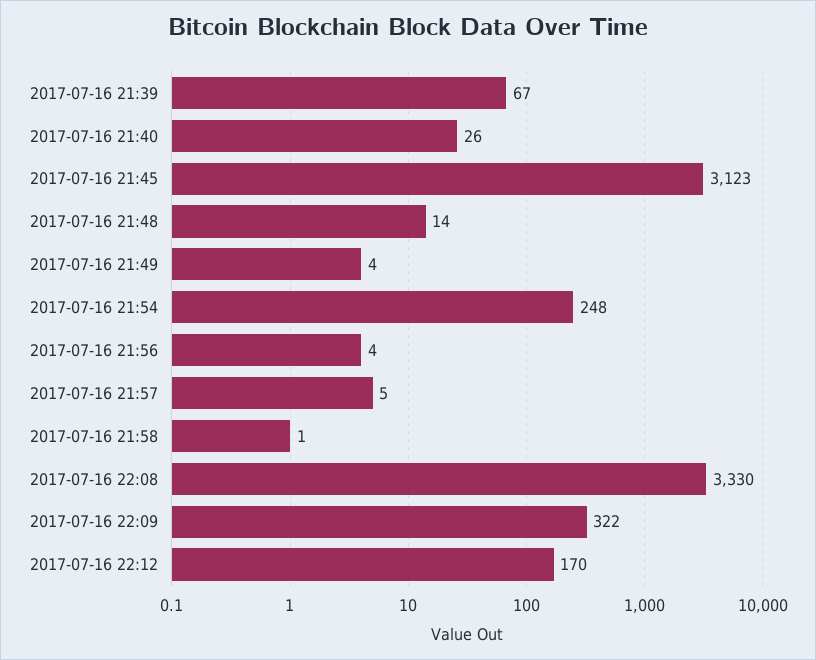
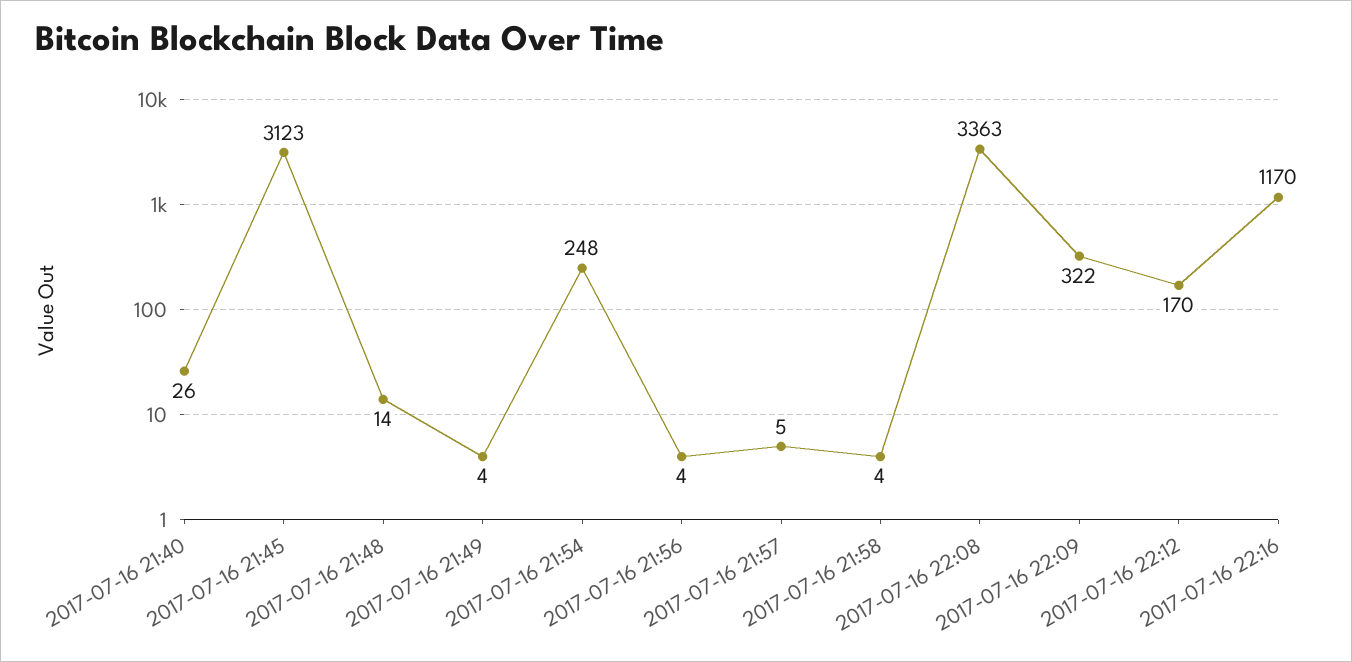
2017-07-16 21:39: 67 -> none
2017-07-16 21:58: 1 -> 4
2017-07-16 22:08: 3330 -> 3363
2017-07-16 22:16: none -> 1170

